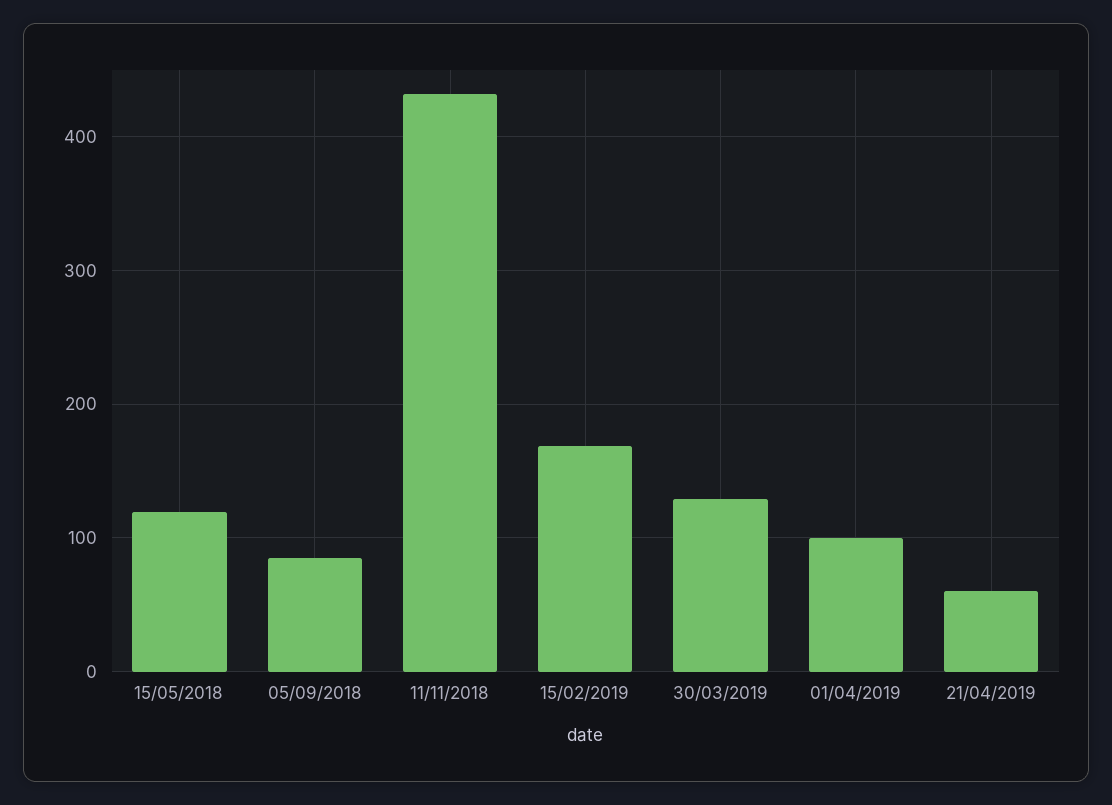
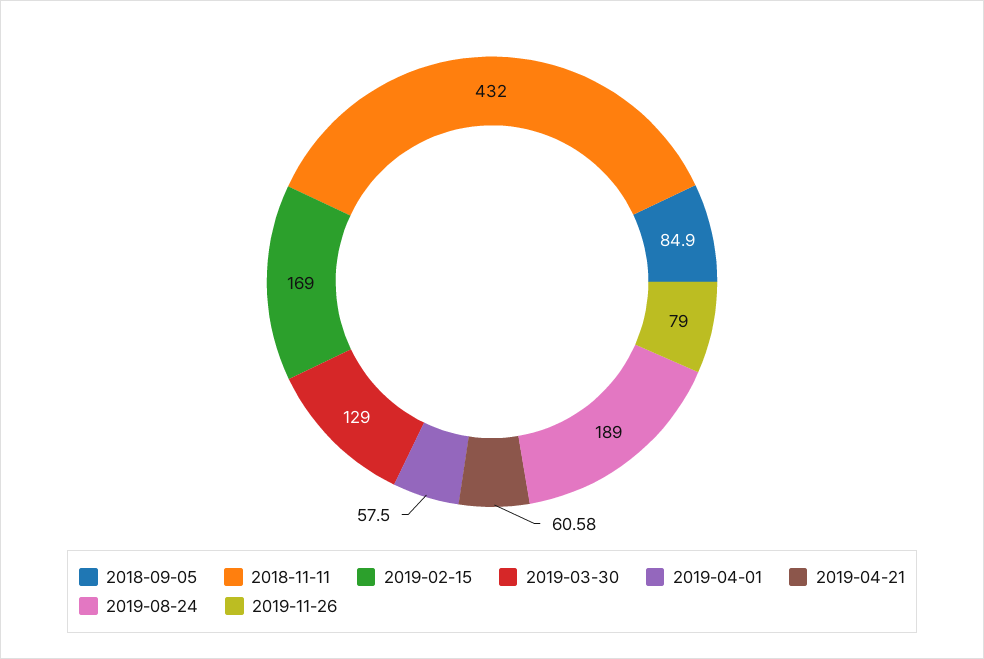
15/05/2018: 120 -> none
01/04/2019: 100 -> 57.5
2019-08-24: none -> 189
2019-11-26: none -> 79

